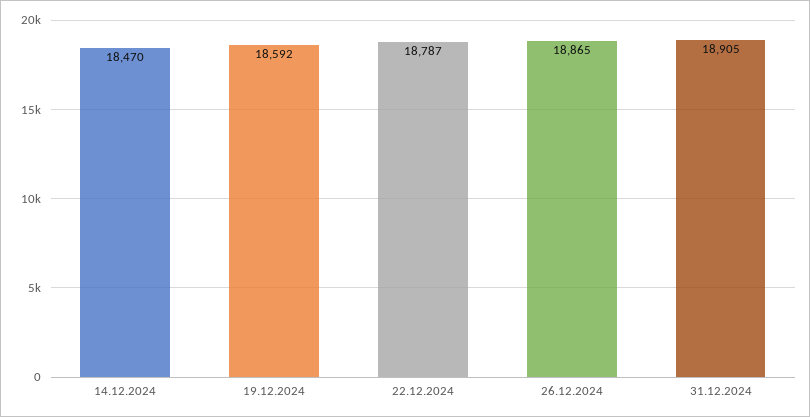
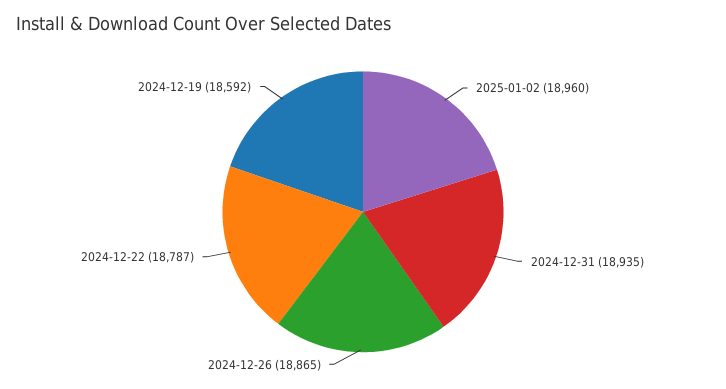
14.12.2024: 18470 -> none
31.12.2024: 18905 -> 18935
2025-01-02: none -> 18960

